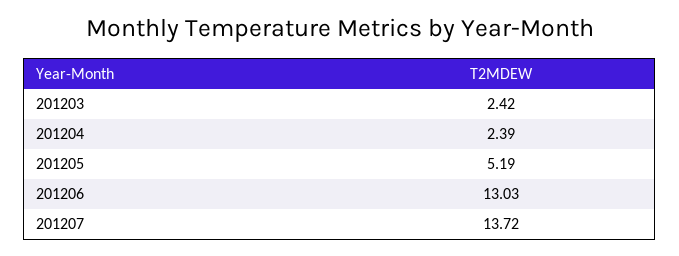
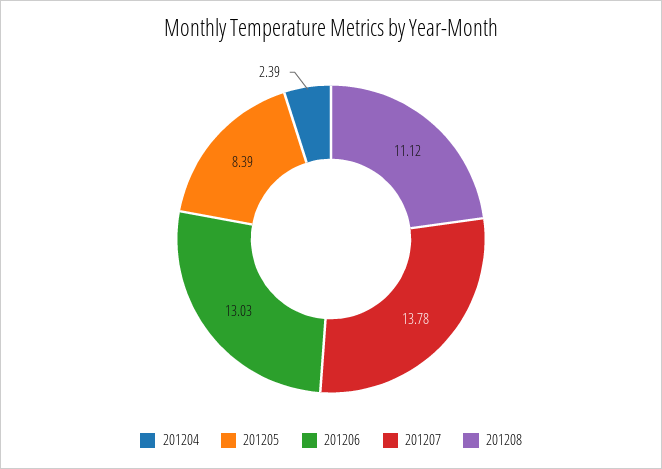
201203: 2.42 -> none
201205: 5.19 -> 8.39
201207: 13.72 -> 13.78
201208: none -> 11.12

